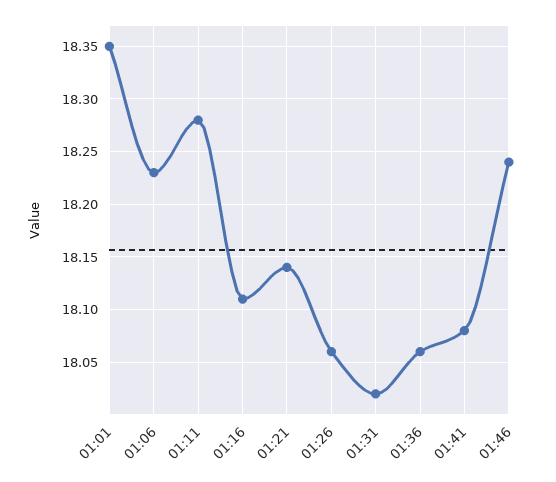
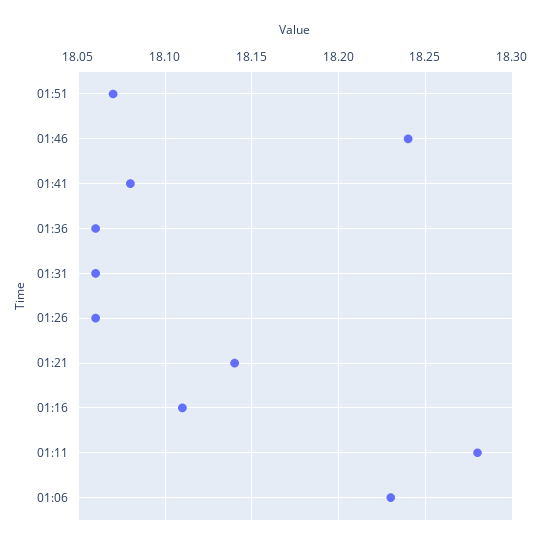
01:01: 18.35 -> none
01:31: 18.02 -> 18.06
01:51: none -> 18.07

